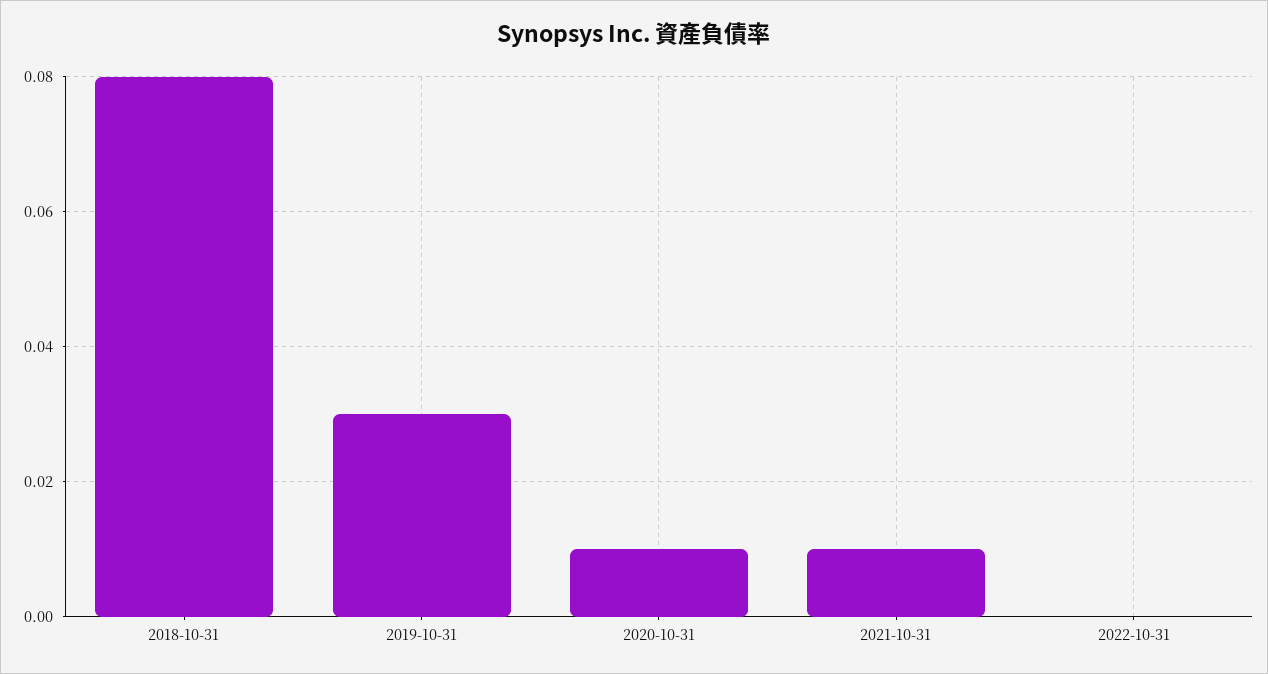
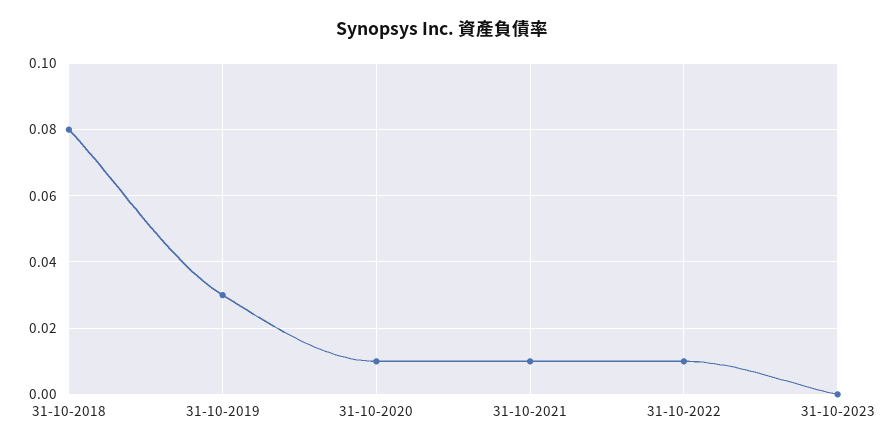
2022-10-31: 0 -> 0.01
31-10-2023: none -> 0

